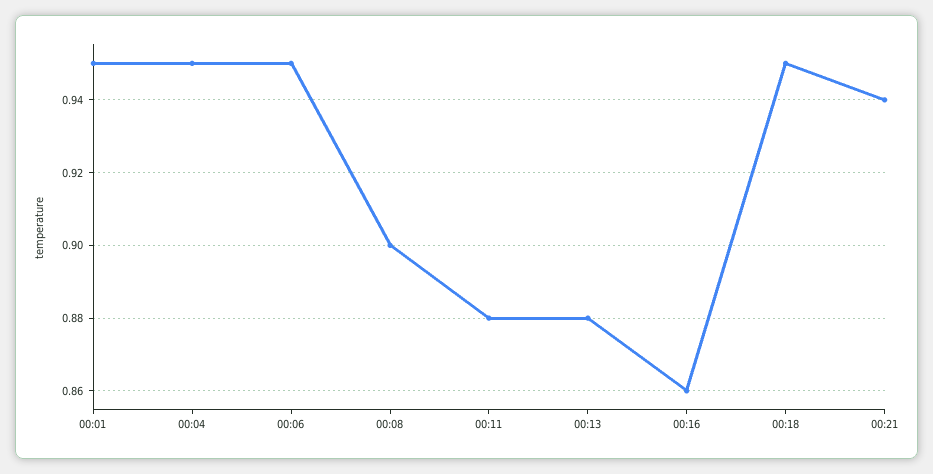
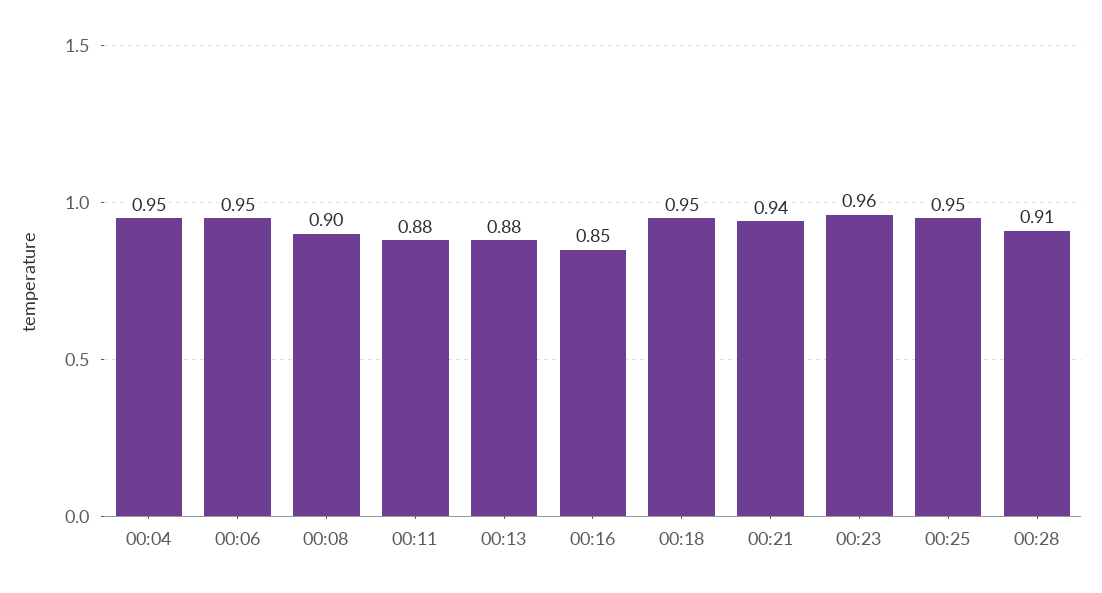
00:01: 0.95 -> none
00:16: 0.86 -> 0.85
00:23: none -> 0.96
00:25: none -> 0.95
00:28: none -> 0.91

